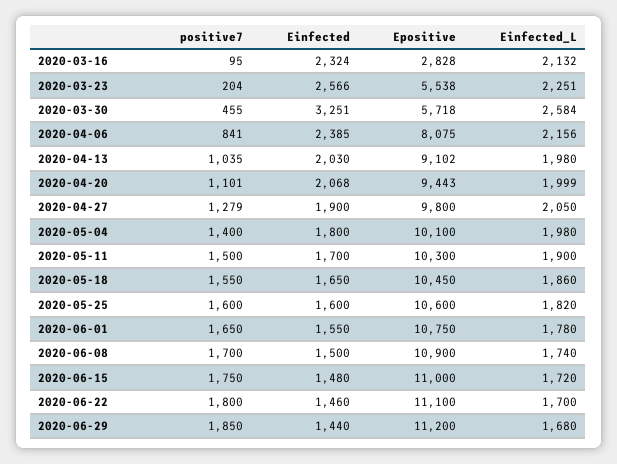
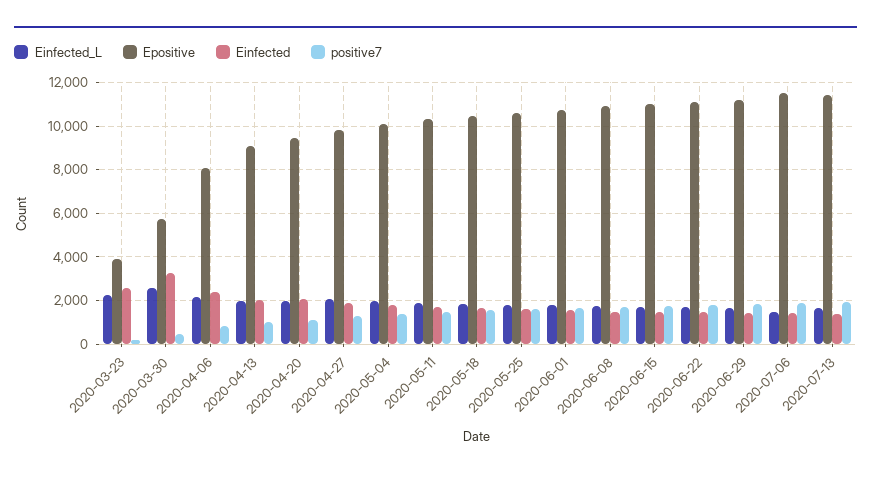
positive7, 2020-03-16: 95 -> none
Einfected, 2020-03-16: 2324 -> none
Epositive, 2020-03-16: 2828 -> none
Einfected_L, 2020-03-16: 2132 -> none
Epositive, 2020-03-23: 5538 -> 4000
Einfected_L, 2020-07-06: none -> 1500
Epositive, 2020-07-06: none -> 11500
Einfected, 2020-07-06: none -> 1500
positive7, 2020-07-06: none -> 2000
Einfected_L, 2020-07-13: none -> 1500
Epositive, 2020-07-13: none -> 11500
Einfected, 2020-07-13: none -> 1500
positive7, 2020-07-13: none -> 2000

